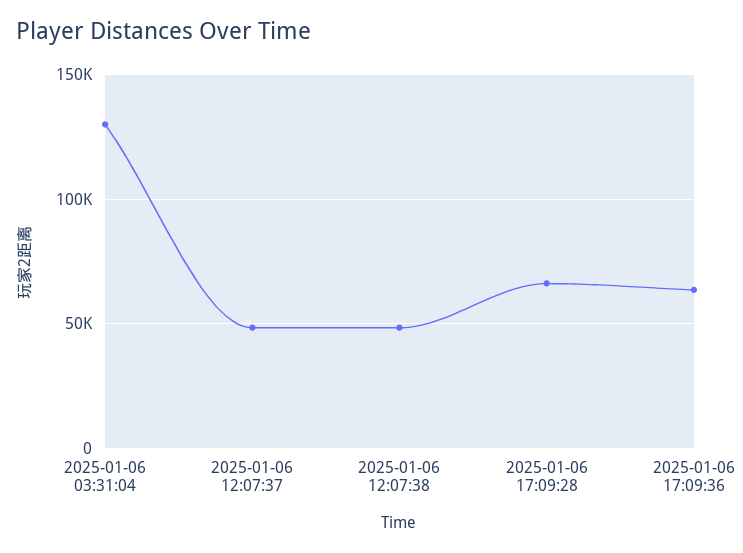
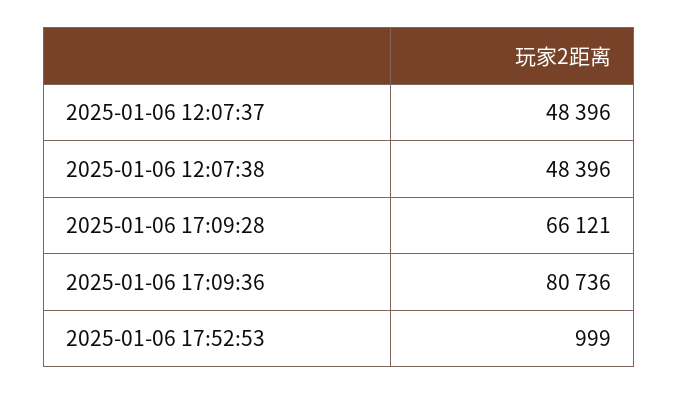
2025-01-06 03:31:04: 130000 -> none
2025-01-06 17:09:36: 65000 -> 80736
2025-01-06 17:52:53: none -> 999

